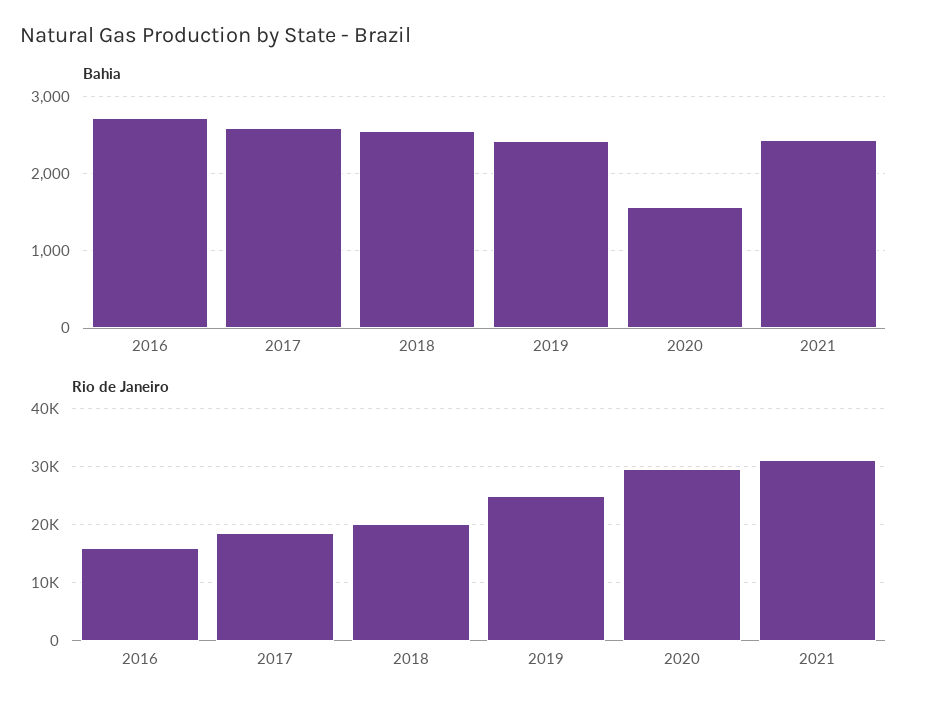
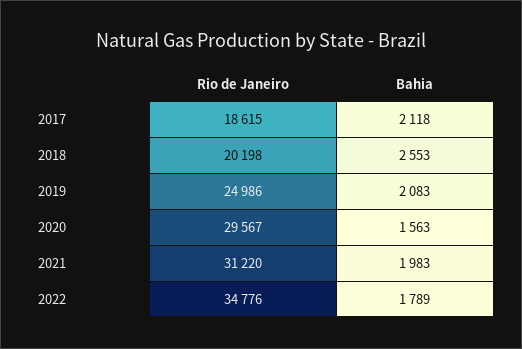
Bahia, 2016: 2700 -> none
Bahia, 2017: 2600 -> 2118
Bahia, 2019: 2400 -> 2083
Bahia, 2021: 2400 -> 1983
Rio de Janeiro, 2016: 16000 -> none
Rio de Janeiro, 2022: none -> 34776
Bahia, 2022: none -> 1789

